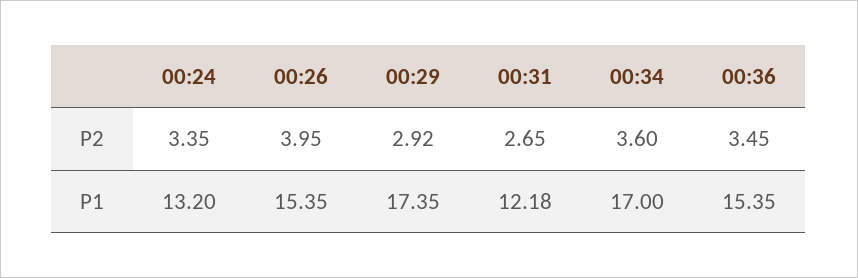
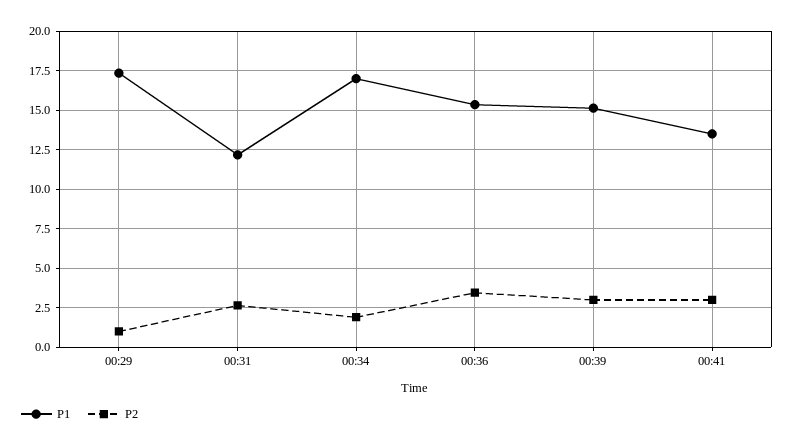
P2, 00:24: 3.35 -> none
P2, 00:26: 3.95 -> none
P2, 00:29: 2.92 -> 1
P2, 00:34: 3.6 -> 2
P1, 00:24: 13.2 -> none
P1, 00:26: 15.35 -> none
P1, 00:39: none -> 15
P2, 00:39: none -> 3
P1, 00:41: none -> 13.5
P2, 00:41: none -> 3

